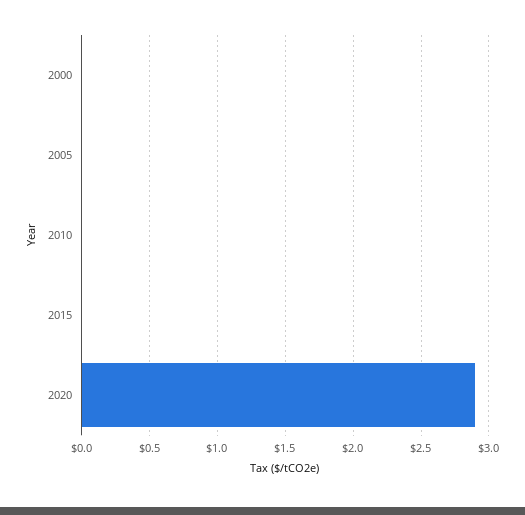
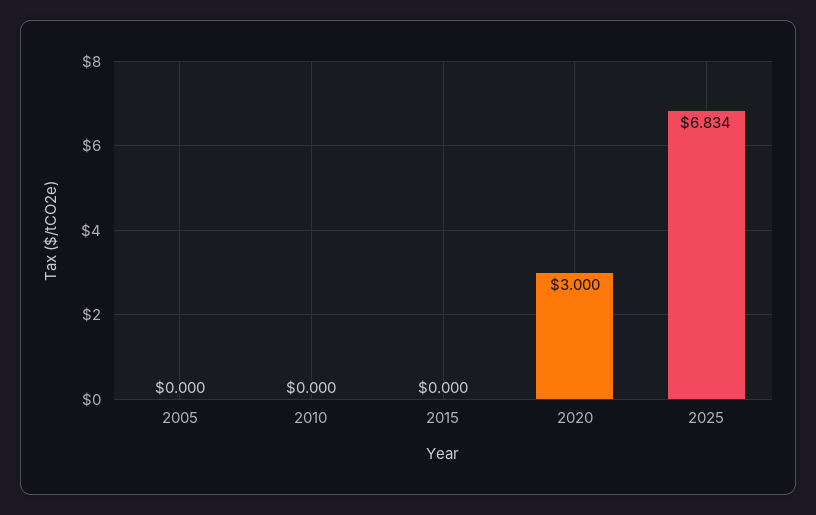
2000: 0 -> none
2020: 2.9 -> 3
2025: none -> 6.834

